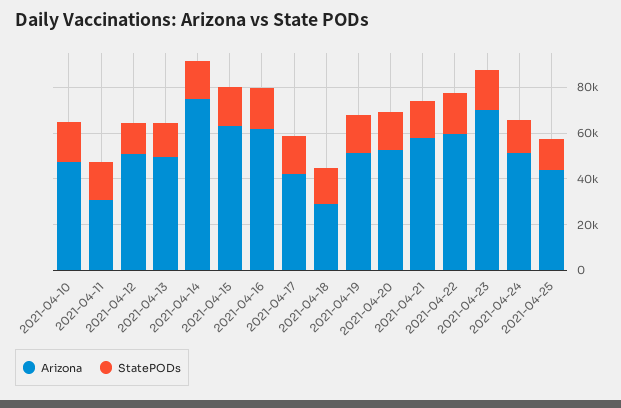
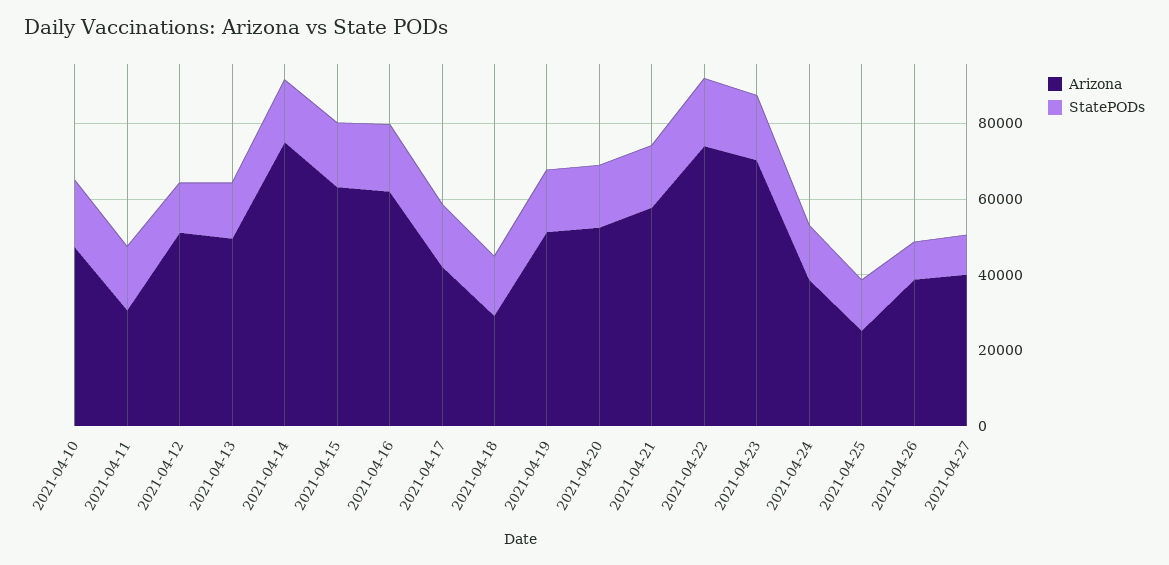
Arizona, 2021-04-22: 60000 -> 75000
Arizona, 2021-04-24: 50000 -> 40000
Arizona, 2021-04-25: 45000 -> 25000
Arizona, 2021-04-26: none -> 40000
StatePODs, 2021-04-26: none -> 10000
Arizona, 2021-04-27: none -> 40000
StatePODs, 2021-04-27: none -> 10000

